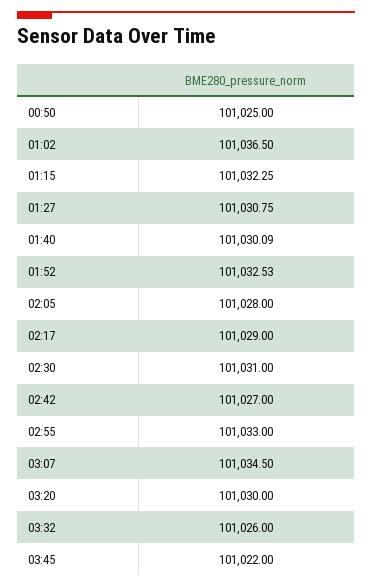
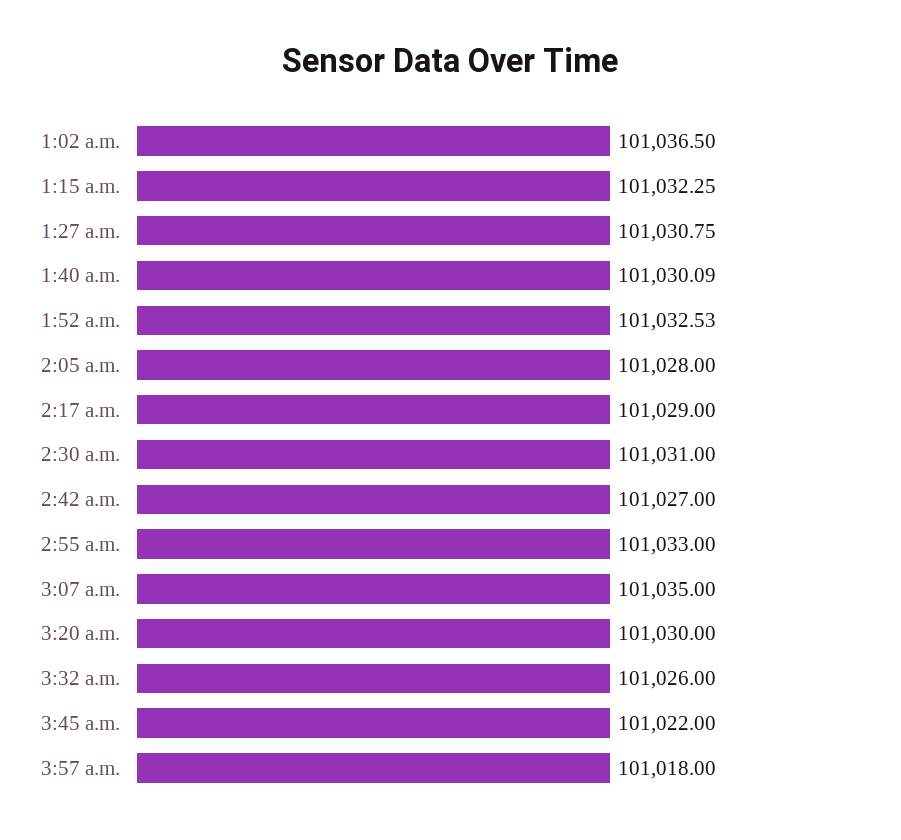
00:50: 101025 -> none
03:07: 101034.5 -> 101035
3:57 a.m.: none -> 101018

